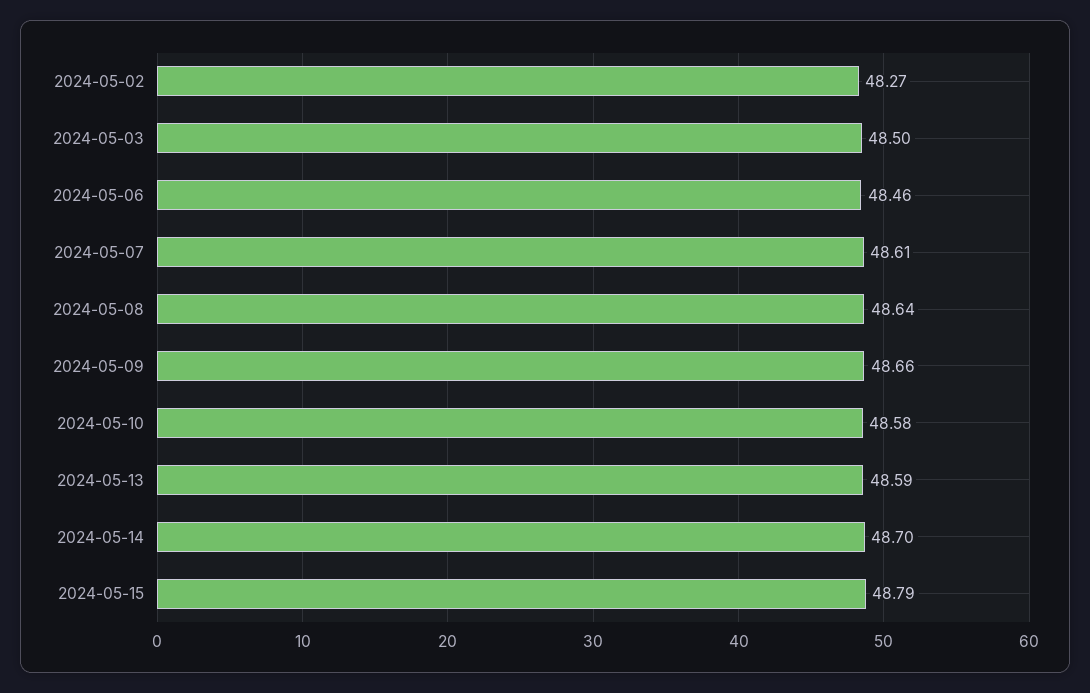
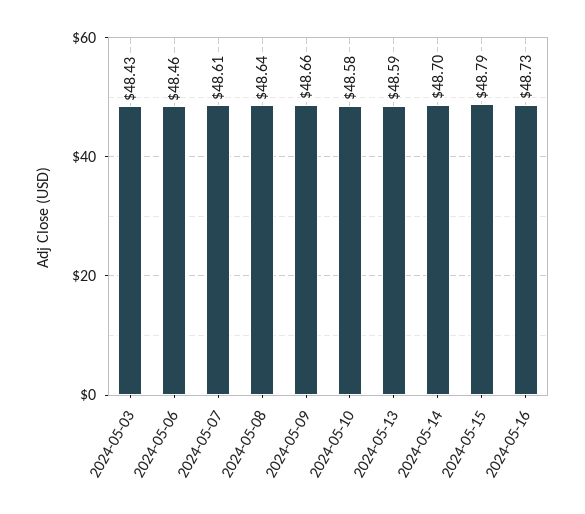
2024-05-02: 48.27 -> none
2024-05-03: 48.5 -> 48.43
2024-05-16: none -> 48.73

